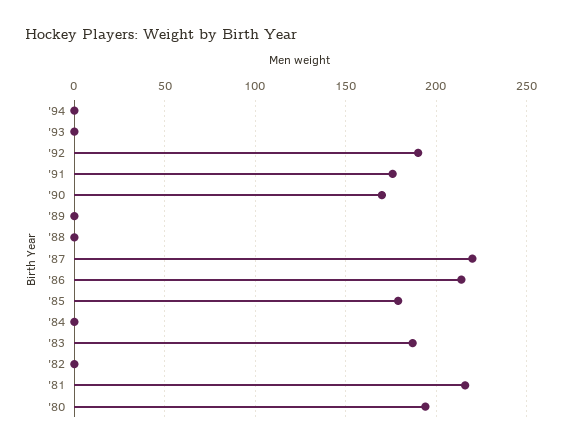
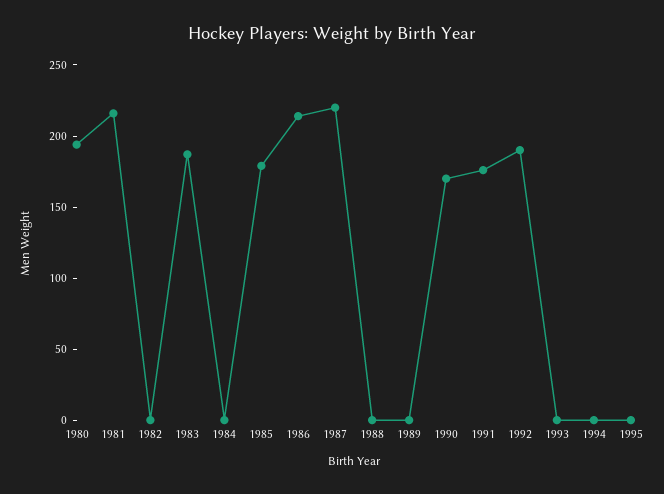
1995: none -> 0

